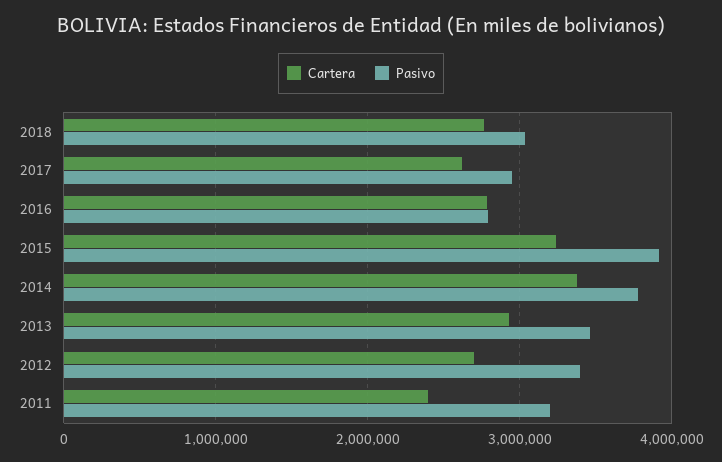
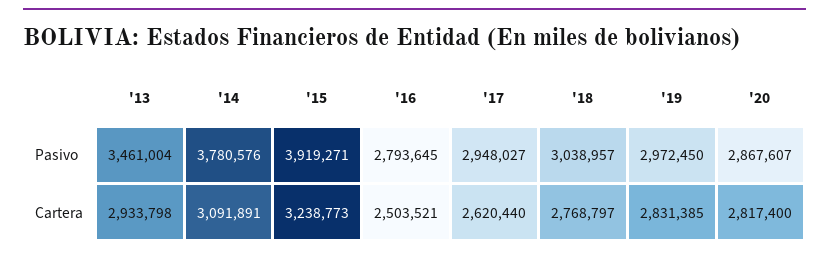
Cartera, 2016: 2800000 -> 2503521
Cartera, 2014: 3400000 -> 3091891
Cartera, 2012: 2700000 -> none
Pasivo, 2012: 3400000 -> none
Cartera, 2011: 2400000 -> none
Pasivo, 2011: 3200000 -> none
Pasivo, '19: none -> 2972450
Pasivo, '20: none -> 2867607
Cartera, '19: none -> 2831385
Cartera, '20: none -> 2817400

